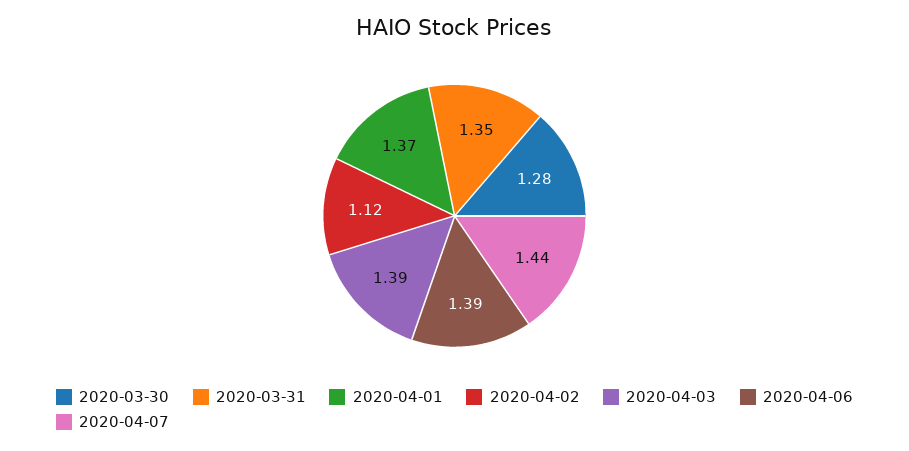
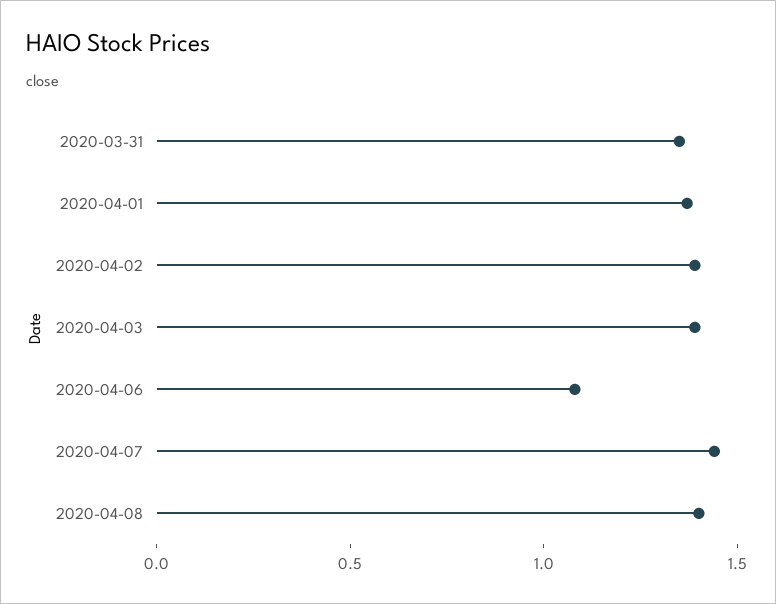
2020-03-30: 1.28 -> none
2020-04-02: 1.12 -> 1.4
2020-04-06: 1.39 -> 1.1
2020-04-08: none -> 1.4

